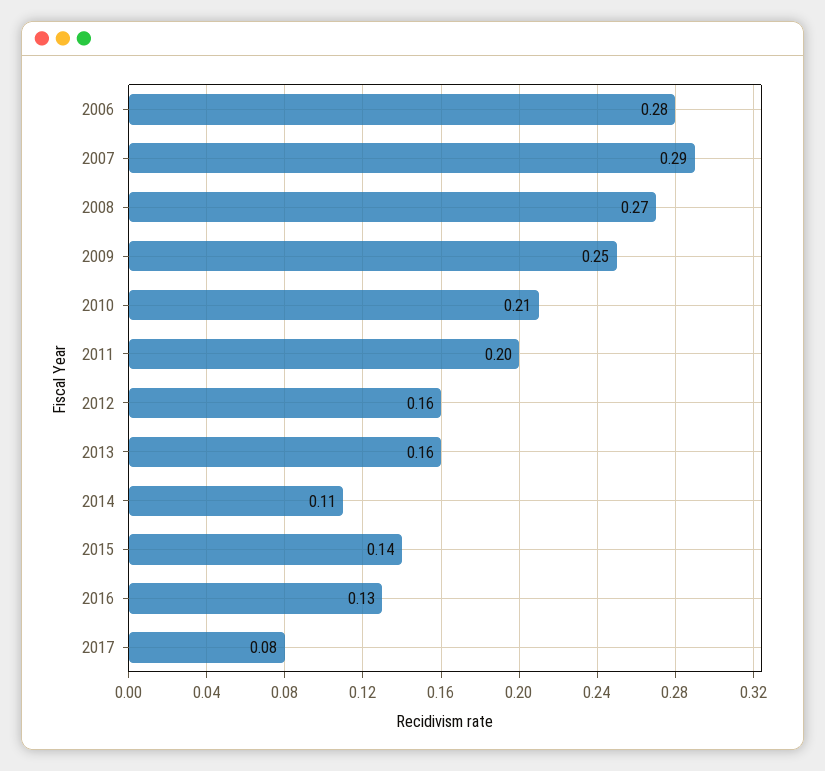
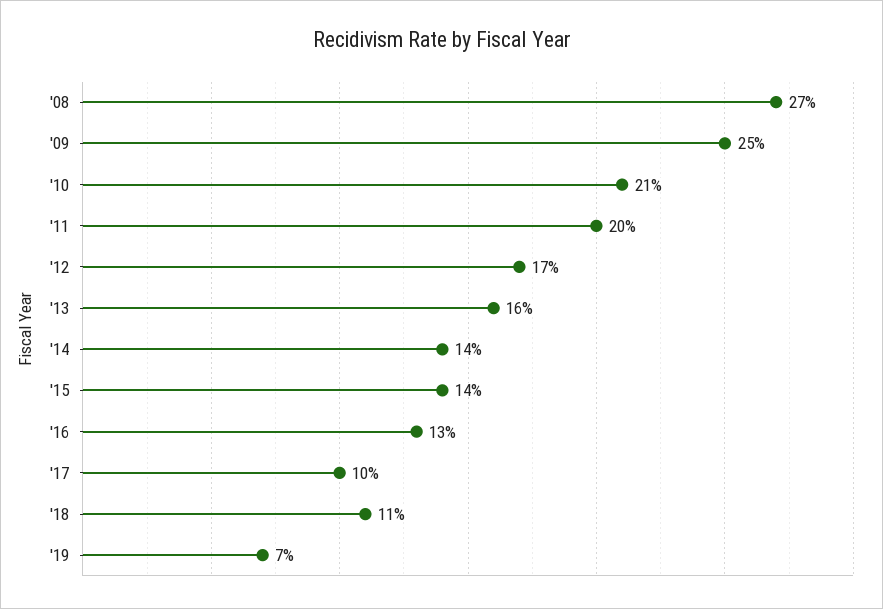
2006: 0.28 -> none
2007: 0.29 -> none
2012: 0.16 -> 0.17
2014: 0.11 -> 0.14
2017: 0.08 -> 0.1
'18: none -> 0.11
'19: none -> 0.07

